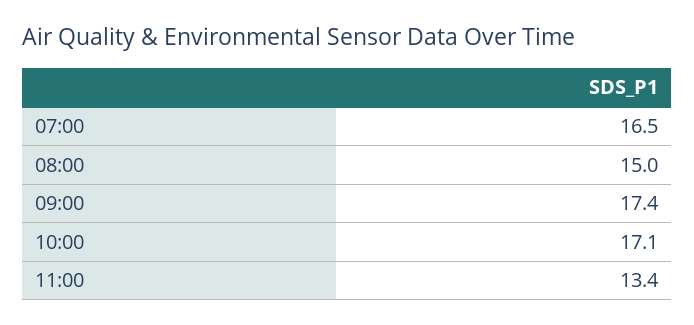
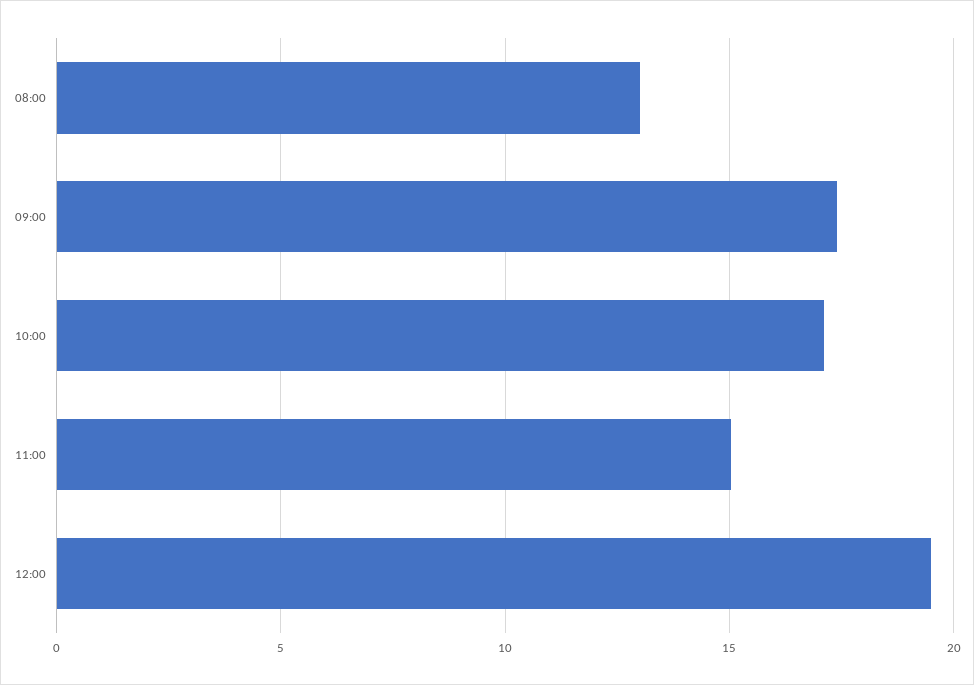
07:00: 16.5 -> none
08:00: 15 -> 13
11:00: 13.4 -> 15
12:00: none -> 19.5

